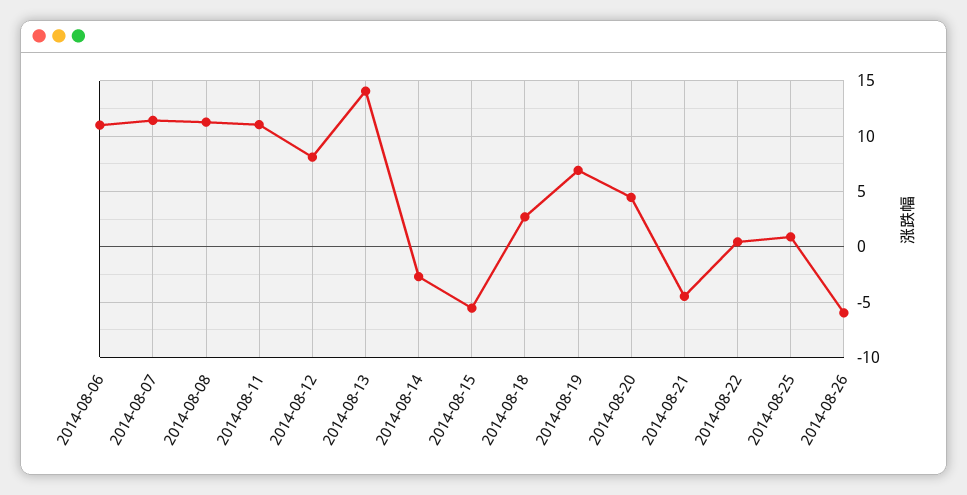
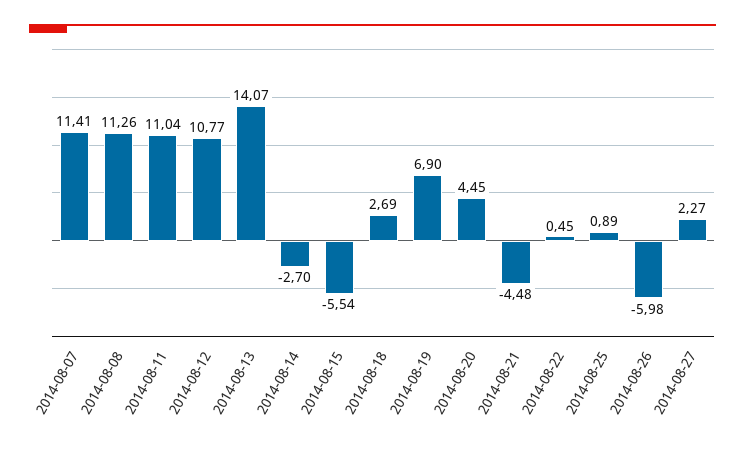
2014-08-06: 11 -> none
2014-08-12: 8 -> 10.77
2014-08-27: none -> 2.27

